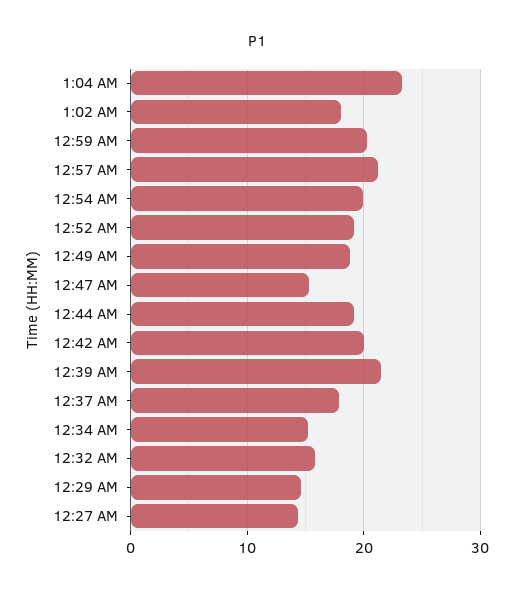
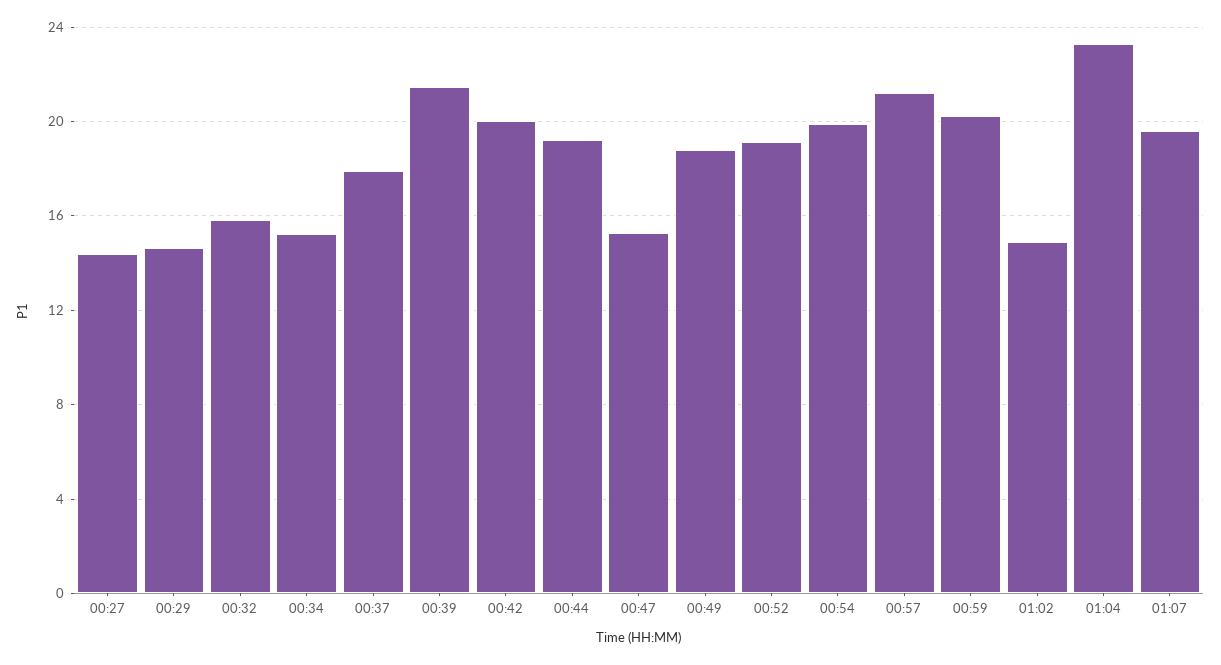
1:02 AM: 18 -> 15
01:07: none -> 19.5

